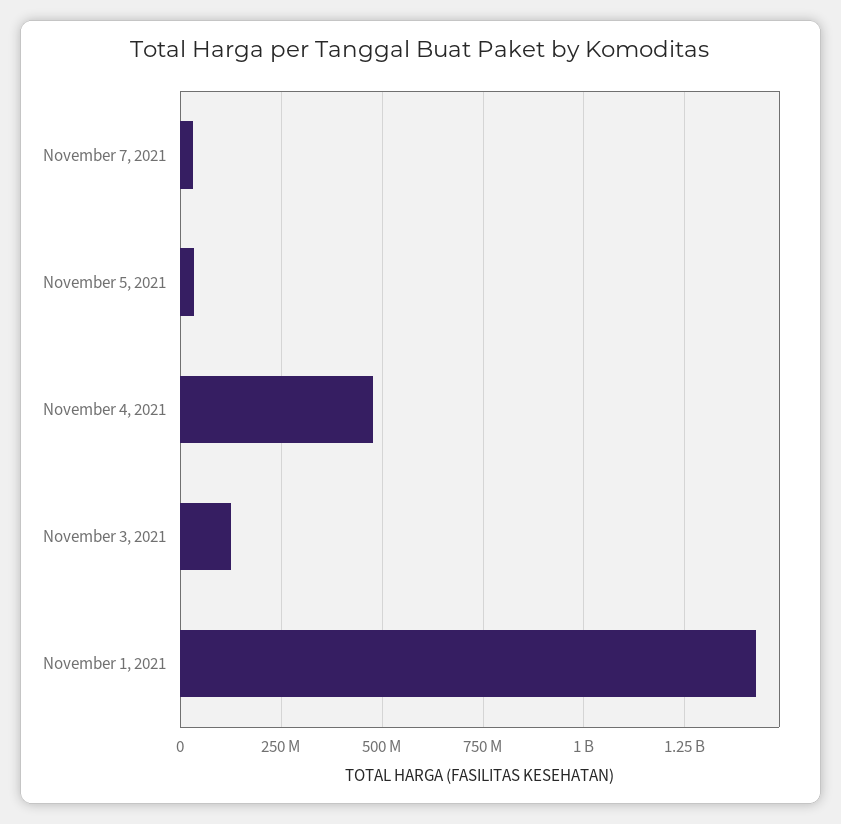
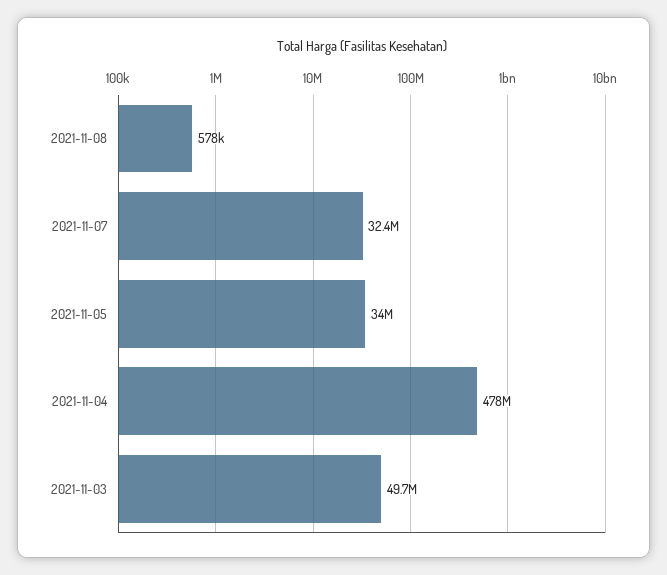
November 3, 2021: 125000000 -> 49700000
November 1, 2021: 1425000000 -> none
2021-11-08: none -> 578000

